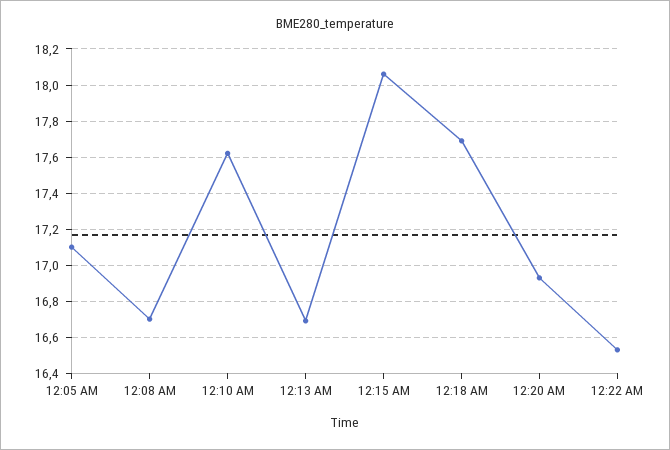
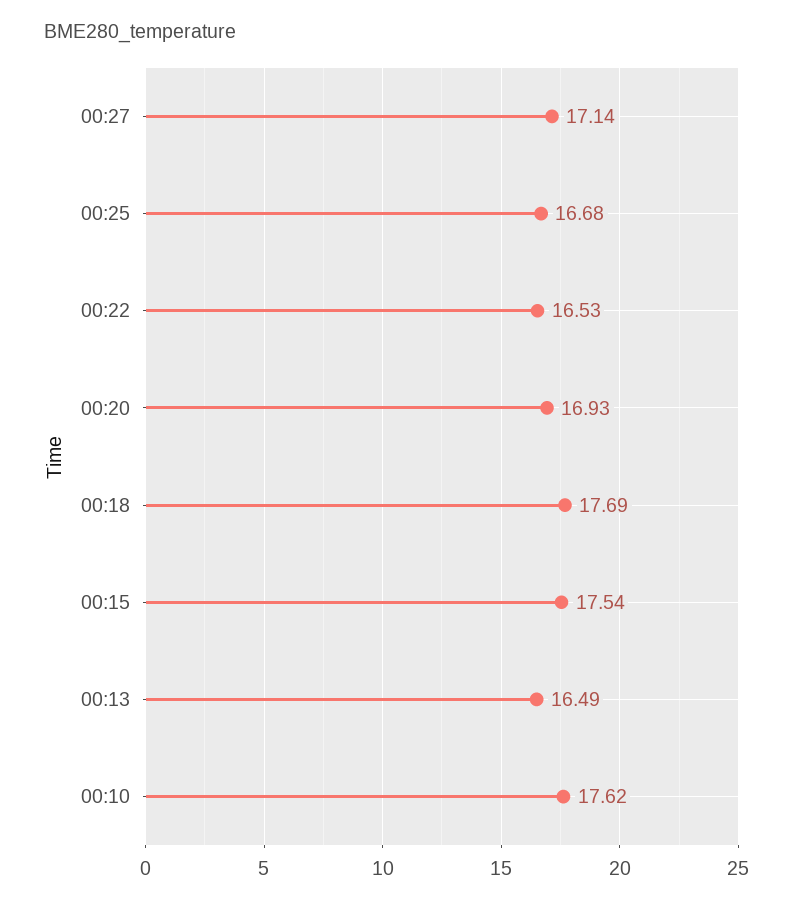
12:05 AM: 17.1 -> none
12:08 AM: 16.7 -> none
12:13 AM: 16.7 -> 16.49
12:15 AM: 18.05 -> 17.54
00:27: none -> 17.14
00:25: none -> 16.68

